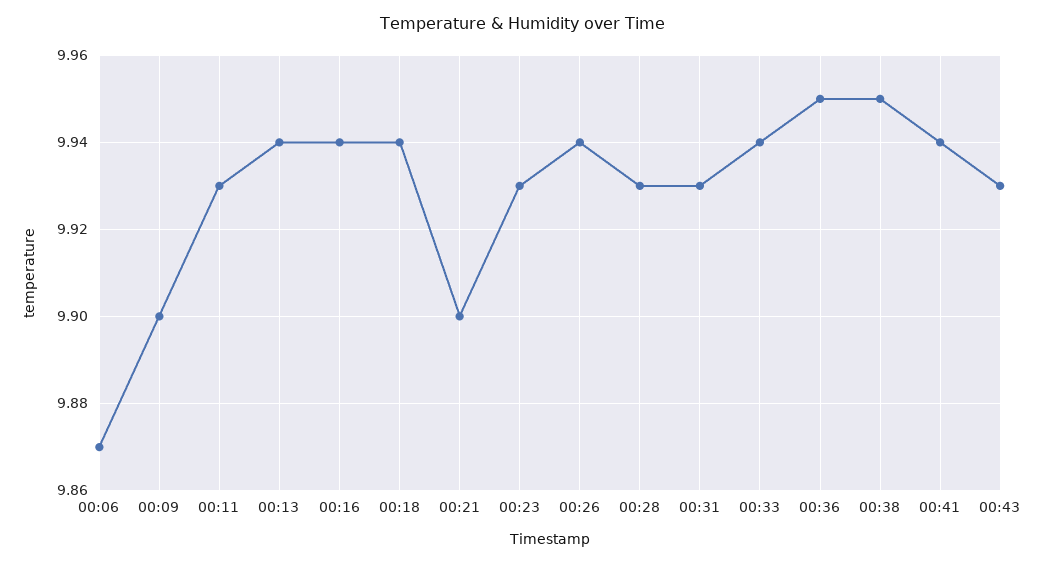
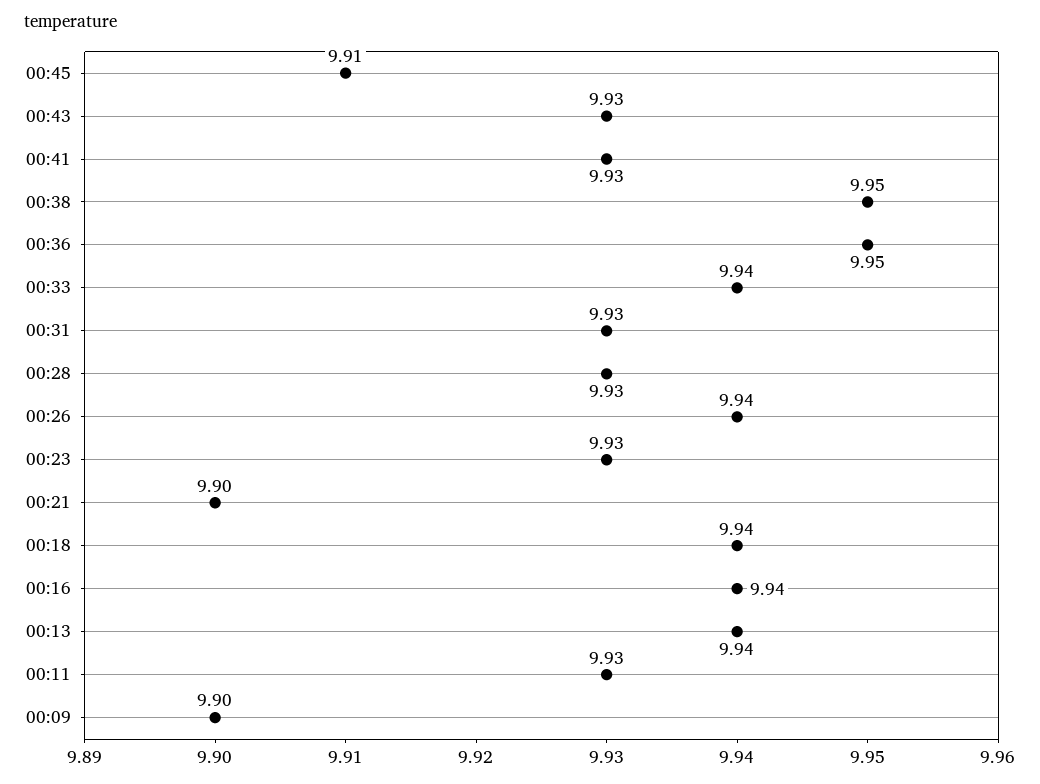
00:06: 9.87 -> none
00:41: 9.94 -> 9.93
00:45: none -> 9.91

